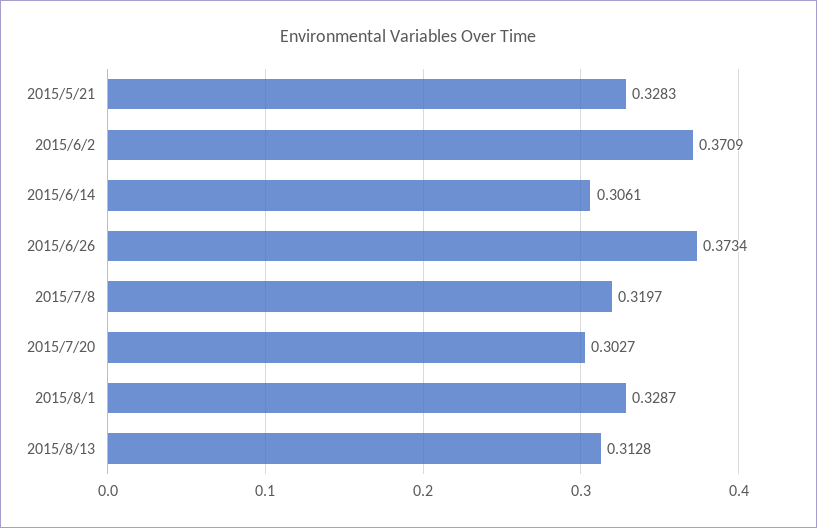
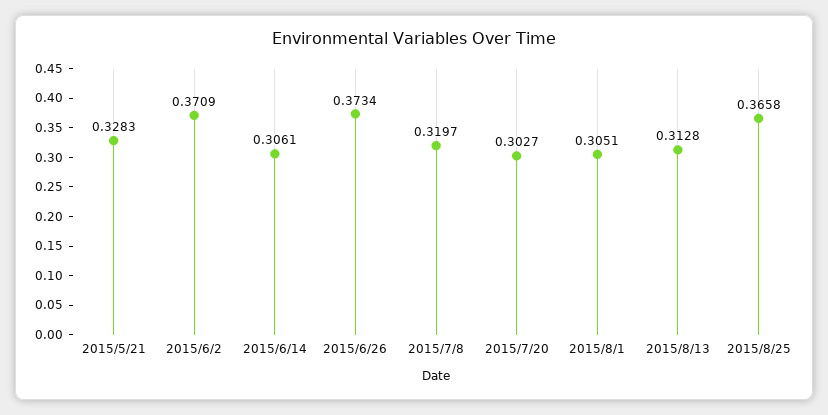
2015/8/1: 0.3287 -> 0.3051
2015/8/25: none -> 0.3658

